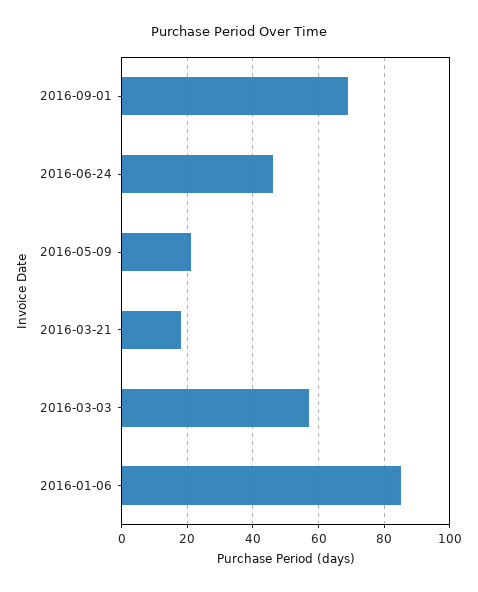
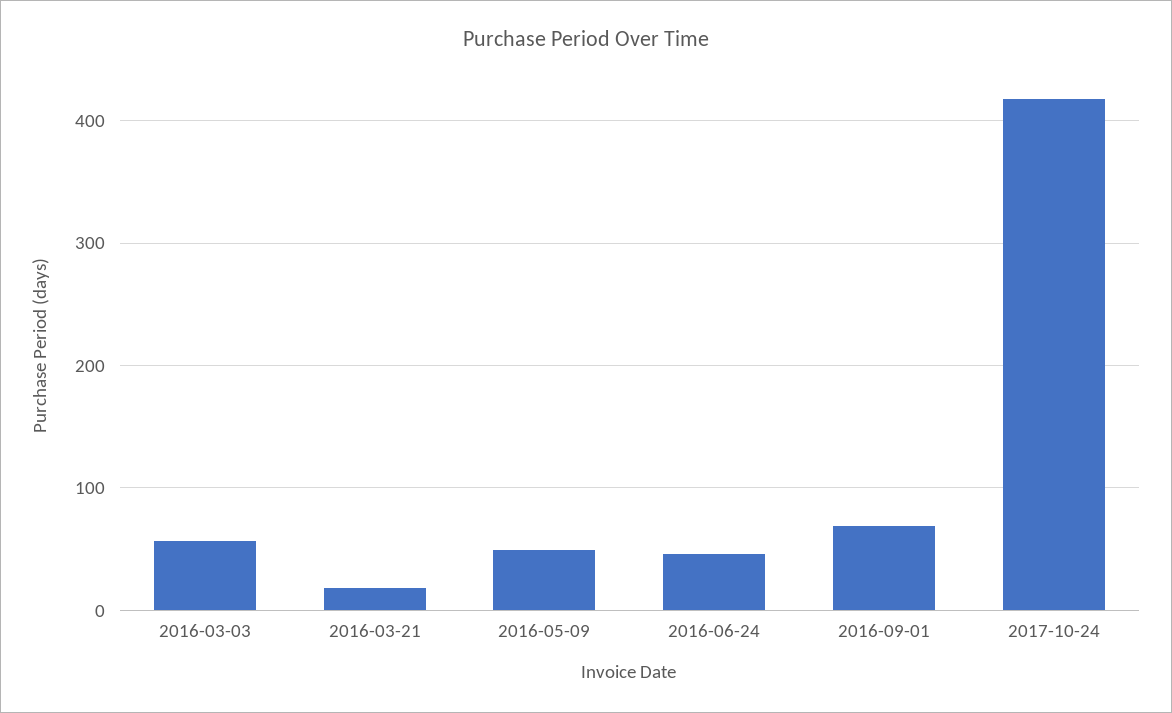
2016-05-09: 20 -> 50
2016-01-06: 85 -> none
2017-10-24: none -> 420

